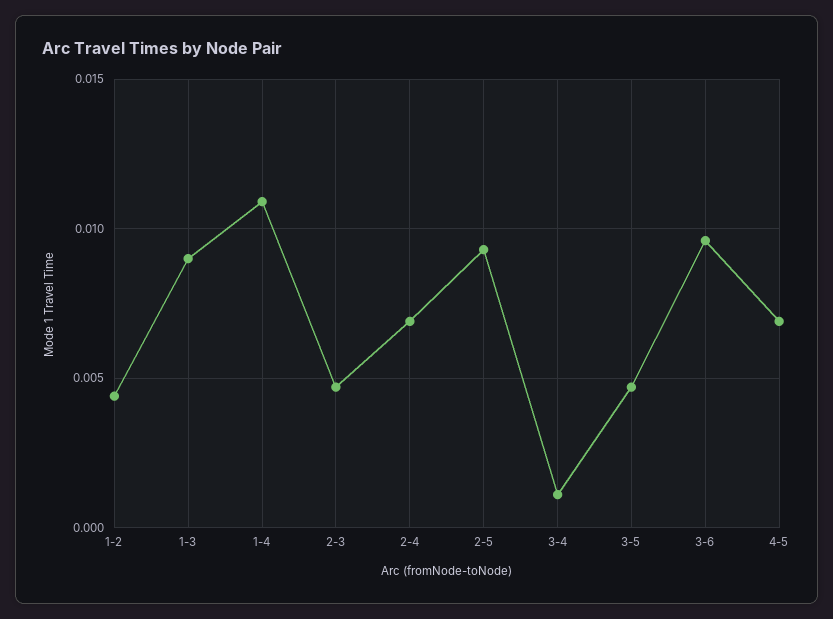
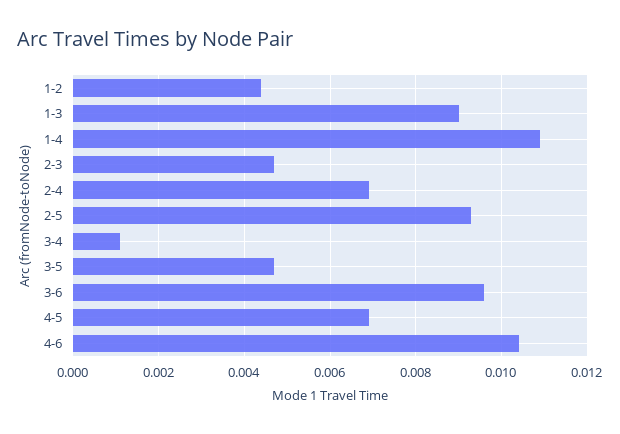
4-6: none -> 0.0105

